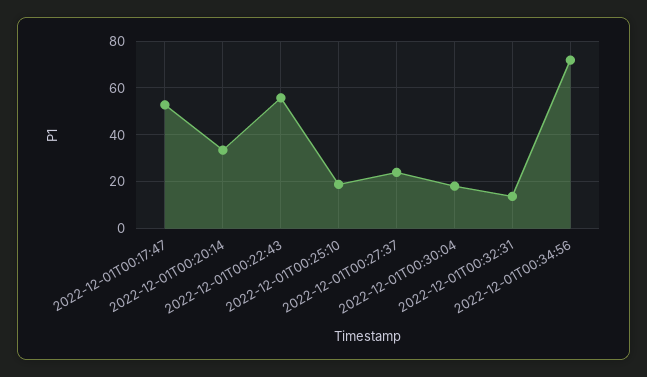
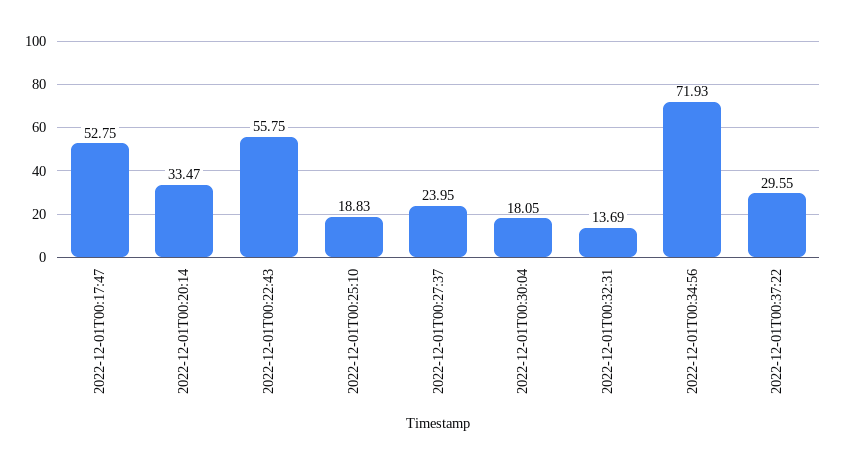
2022-12-01T00:37:22: none -> 29.55

